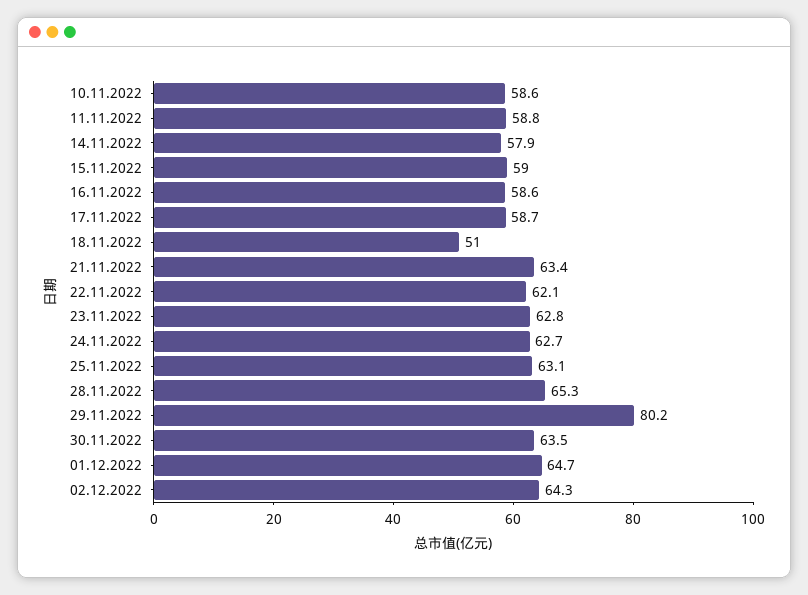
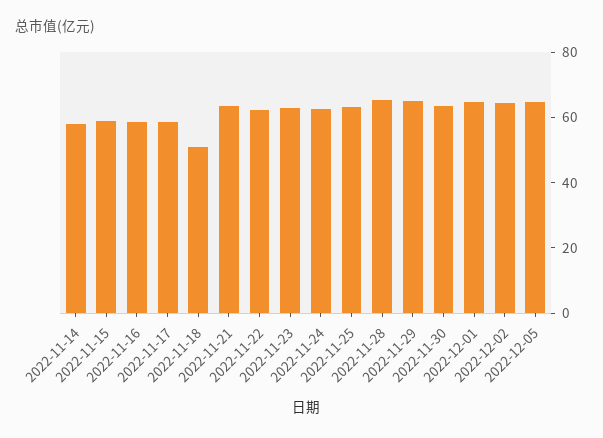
10.11.2022: 58.6 -> none
11.11.2022: 58.8 -> none
29.11.2022: 80.2 -> 65
2022-12-05: none -> 65

